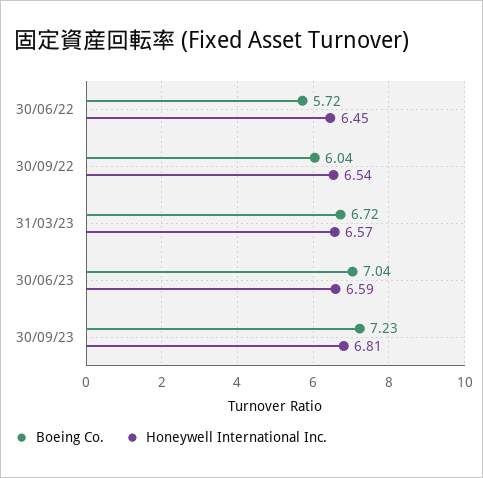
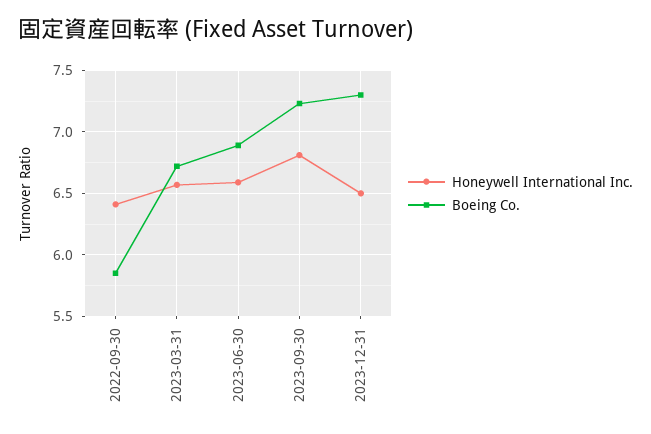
Boeing Co., 30/06/22: 5.72 -> none
Honeywell International Inc., 30/06/22: 6.45 -> none
Boeing Co., 30/09/22: 6.04 -> 5.85
Honeywell International Inc., 30/09/22: 6.54 -> 6.4
Boeing Co., 30/06/23: 7.04 -> 6.9
Honeywell International Inc., 2023-12-31: none -> 6.5
Boeing Co., 2023-12-31: none -> 7.3

